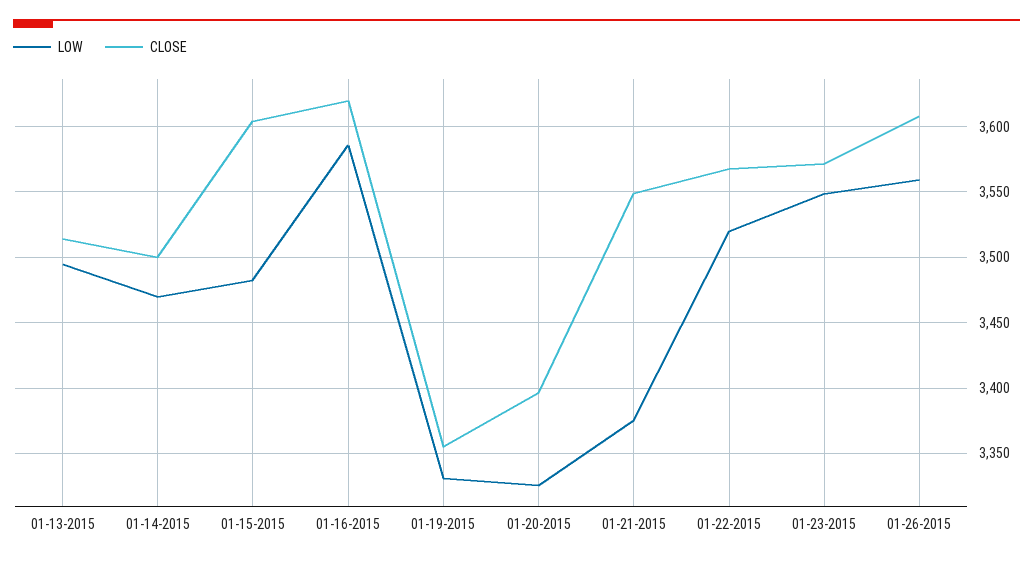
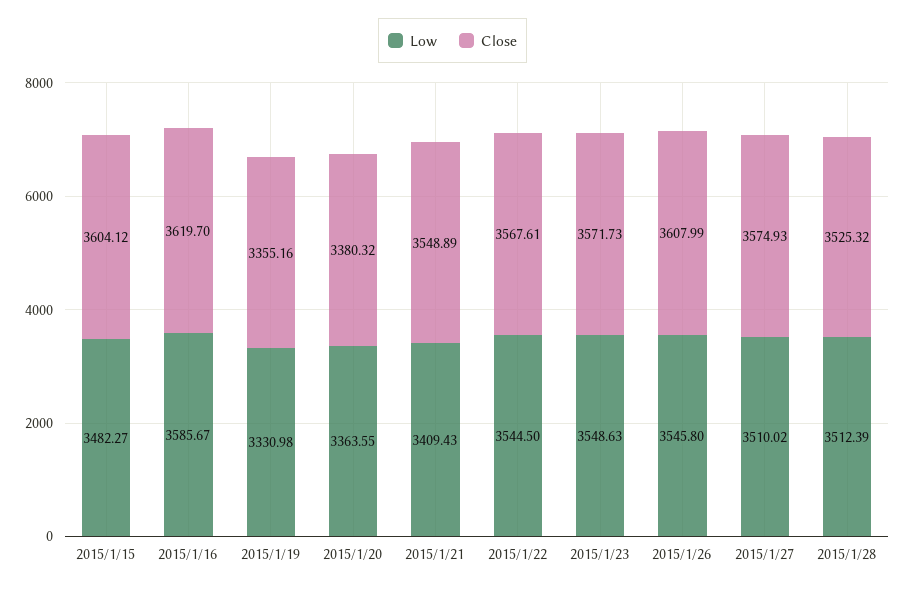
LOW, 01-13-2015: 3495 -> none
CLOSE, 01-13-2015: 3515 -> none
LOW, 01-14-2015: 3470 -> none
CLOSE, 01-14-2015: 3500 -> none
LOW, 01-20-2015: 3325 -> 3363.55
CLOSE, 01-20-2015: 3395 -> 3380.32
LOW, 01-21-2015: 3375 -> 3409.43
LOW, 01-22-2015: 3520 -> 3544.5
LOW, 01-26-2015: 3560 -> 3545.8
LOW, 2015/1/27: none -> 3510.02
CLOSE, 2015/1/27: none -> 3574.93
LOW, 2015/1/28: none -> 3512.39
CLOSE, 2015/1/28: none -> 3525.32

